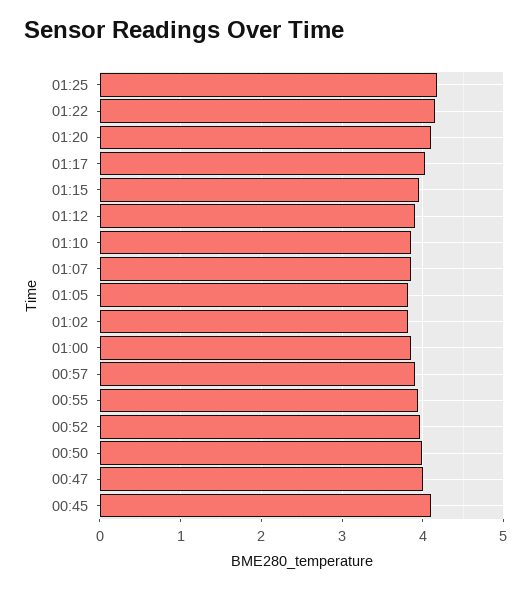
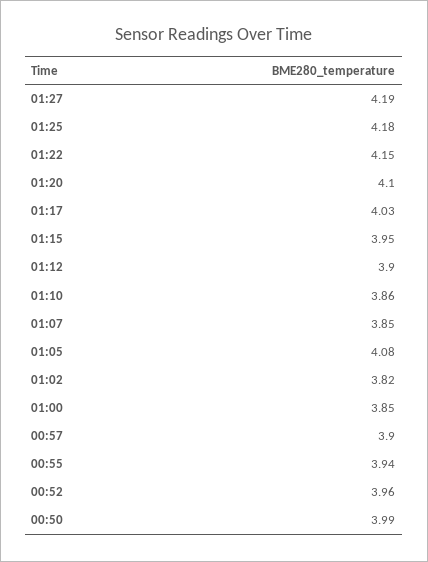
01:05: 3.8 -> 4.08
00:47: 4 -> none
00:45: 4.1 -> none
01:27: none -> 4.19

